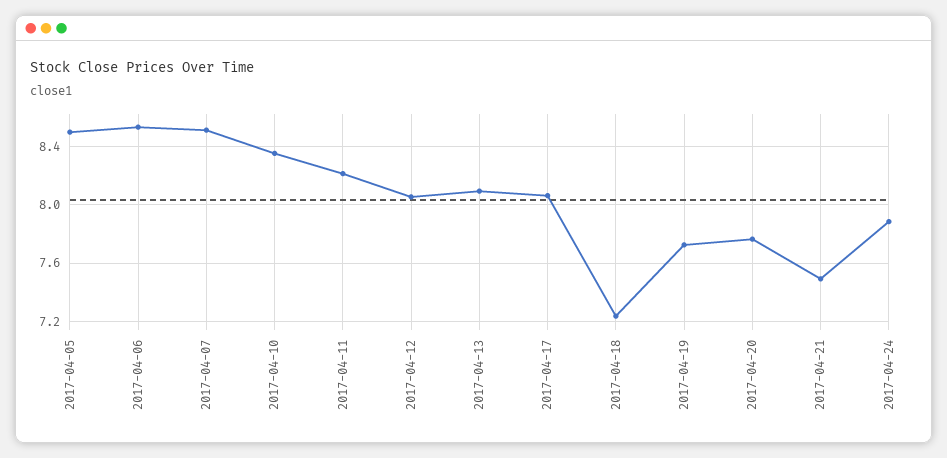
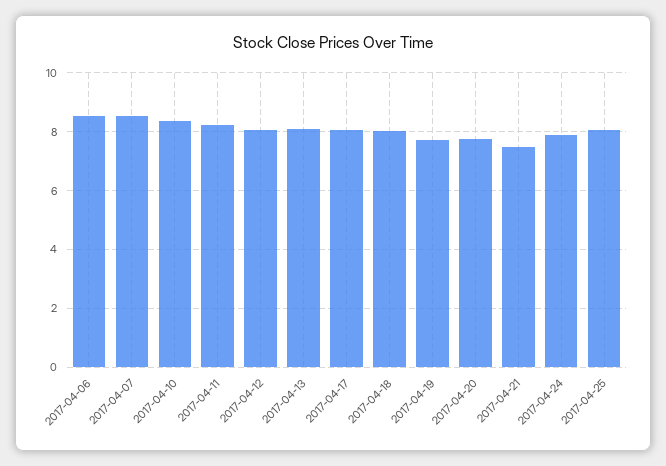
2017-04-05: 8.5 -> none
2017-04-18: 7.25 -> 8
2017-04-25: none -> 8

